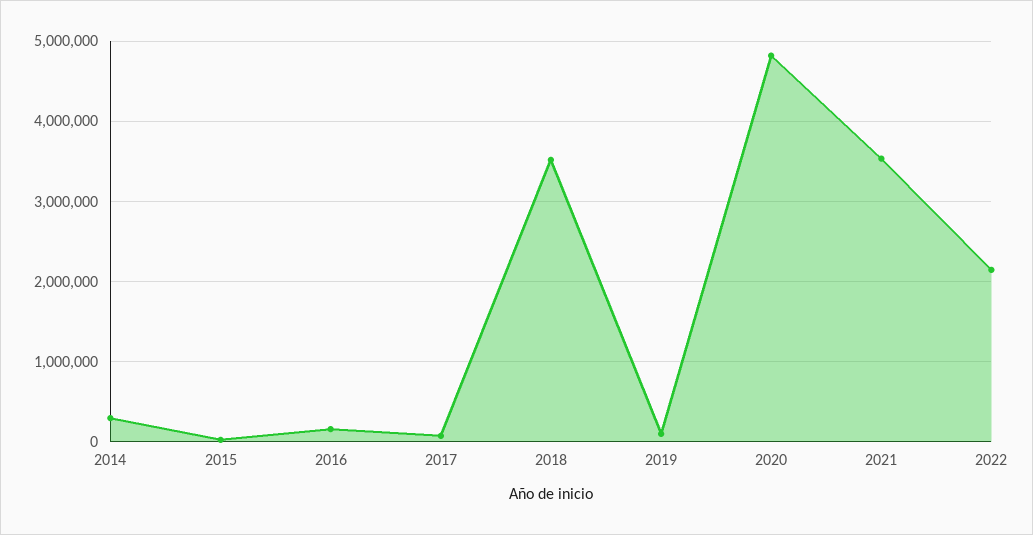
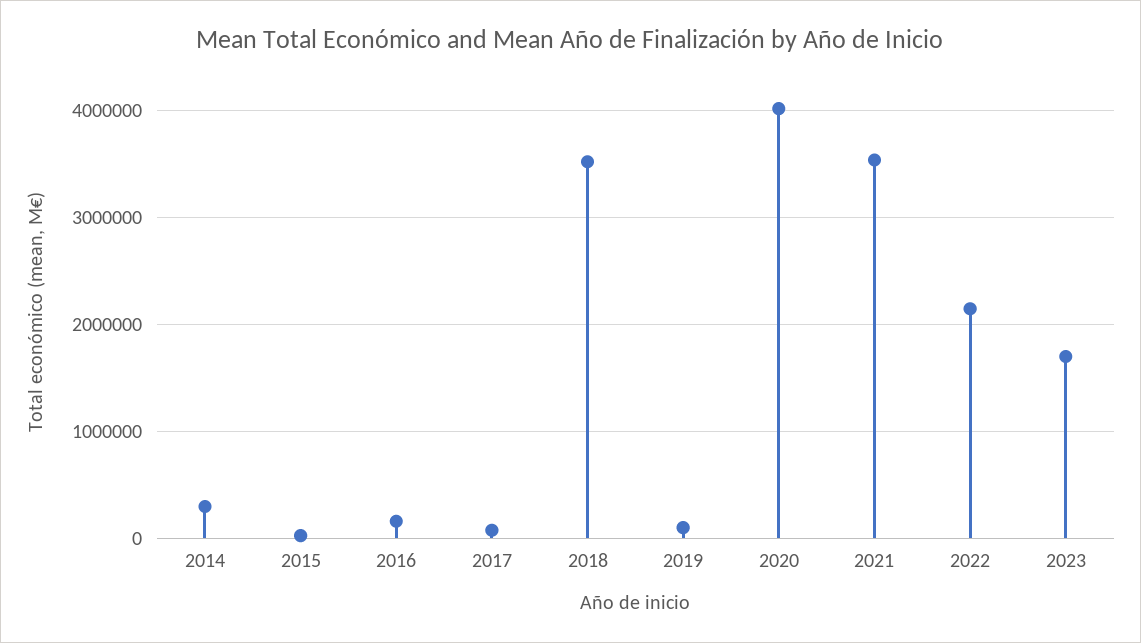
2020: 4800000 -> 4000000
2023: none -> 1700000

